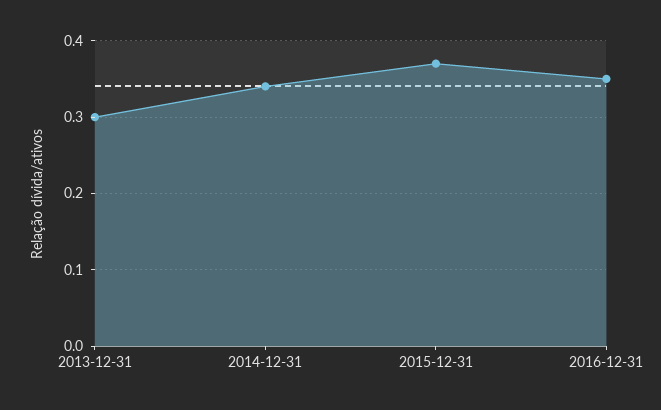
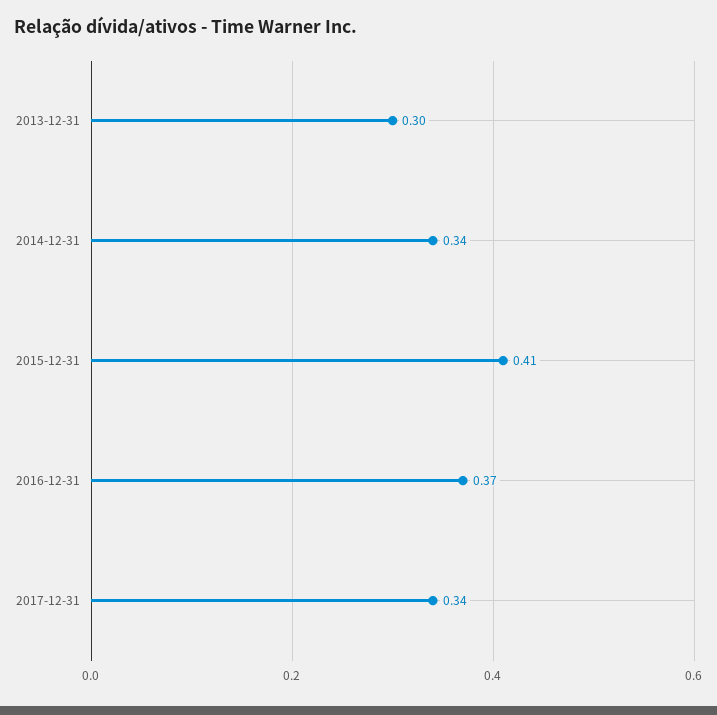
2015-12-31: 0.37 -> 0.41
2016-12-31: 0.35 -> 0.37
2017-12-31: none -> 0.34

